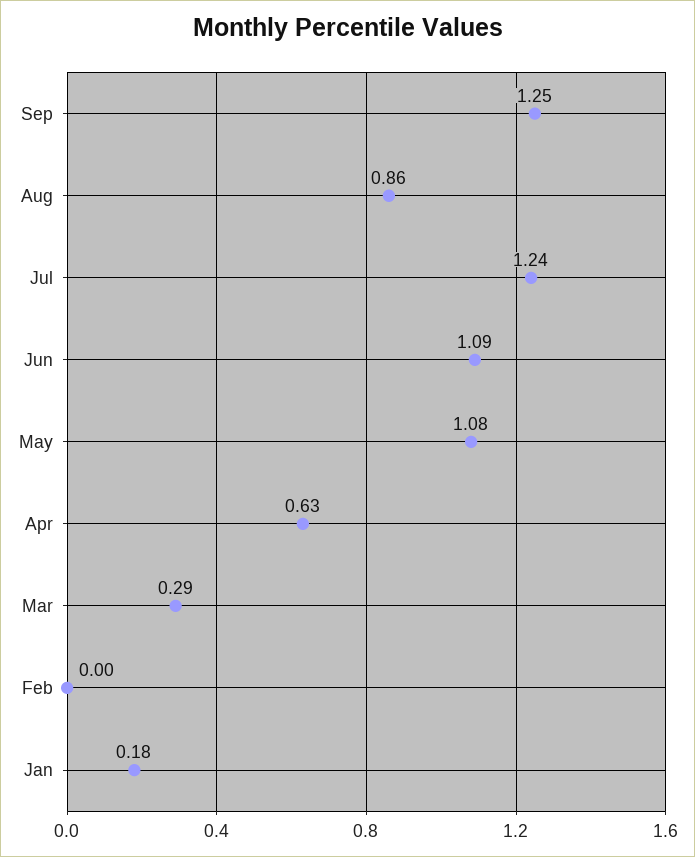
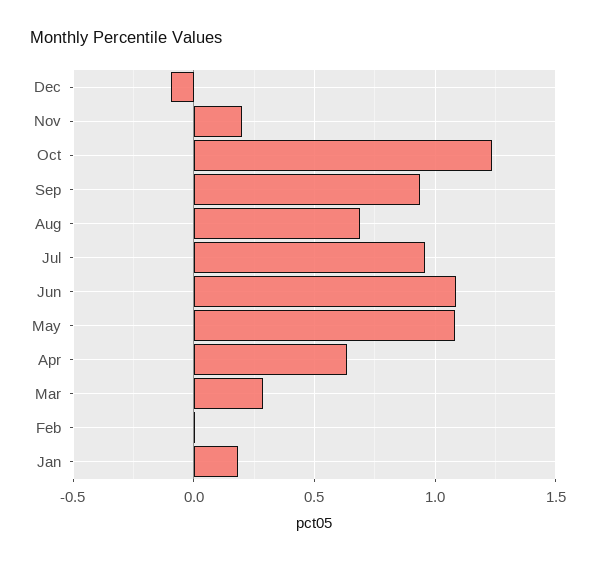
Sep: 1.25 -> 0.95
Aug: 0.86 -> 0.7
Jul: 1.24 -> 0.95
Dec: none -> -0.1
Nov: none -> 0.2
Oct: none -> 1.25

